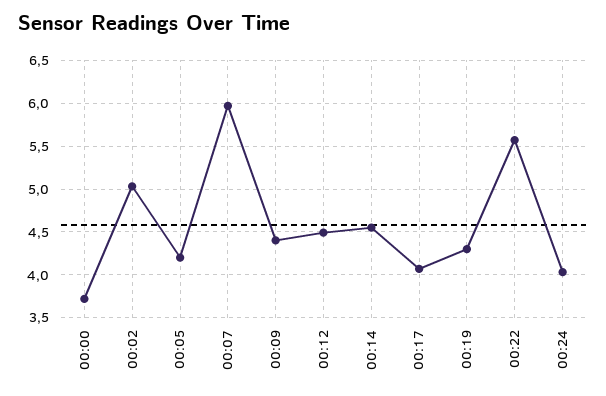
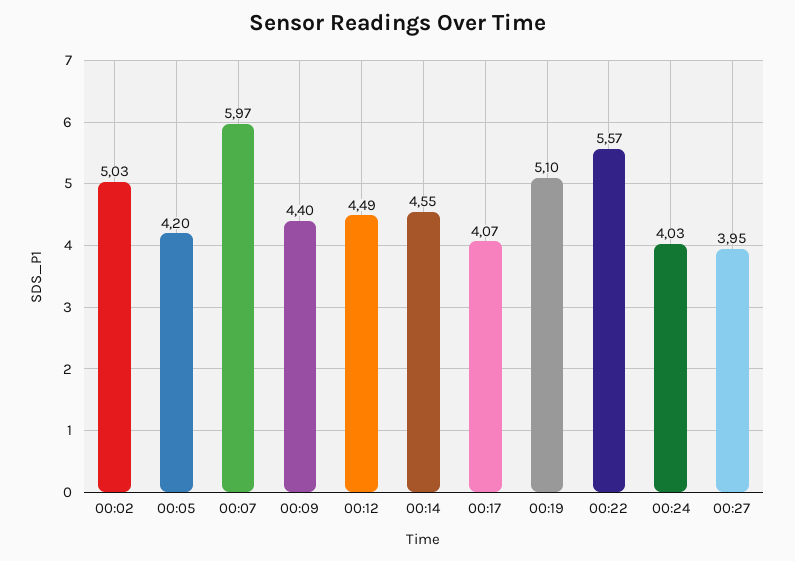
00:00: 3.7 -> none
00:19: 4.3 -> 5.1
00:27: none -> 3.95

